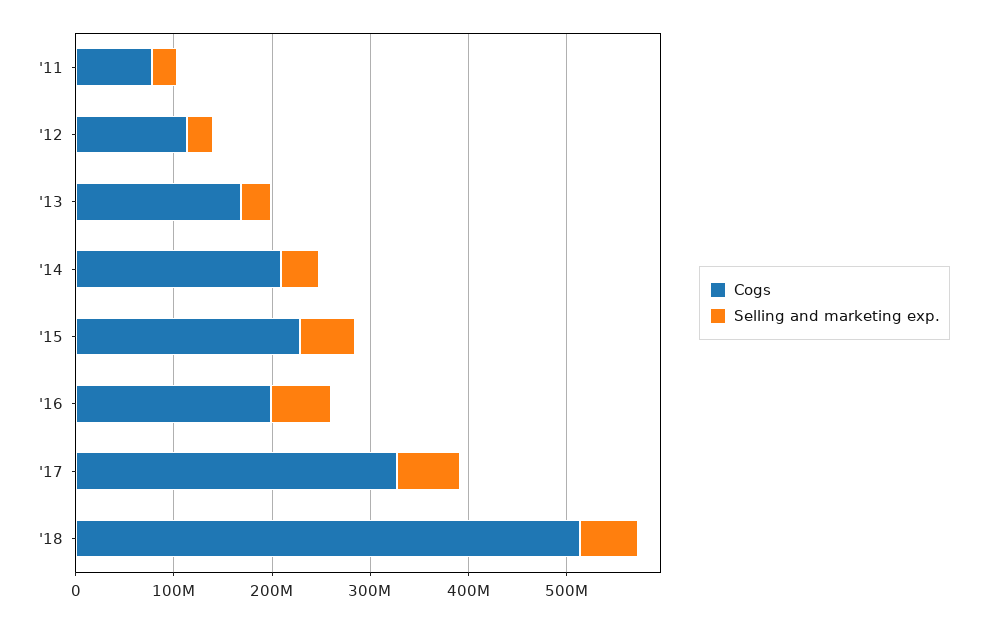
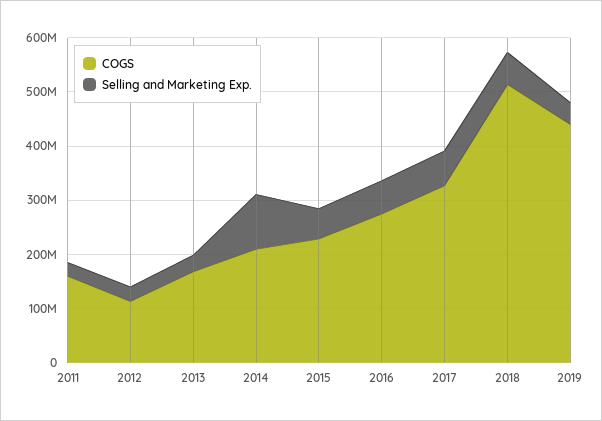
Cogs, '11: 80000000 -> 160000000
Selling and marketing exp., '14: 40000000 -> 100000000
Cogs, '16: 200000000 -> 280000000
Cogs, 2019: none -> 440000000
Selling and marketing exp., 2019: none -> 40000000

